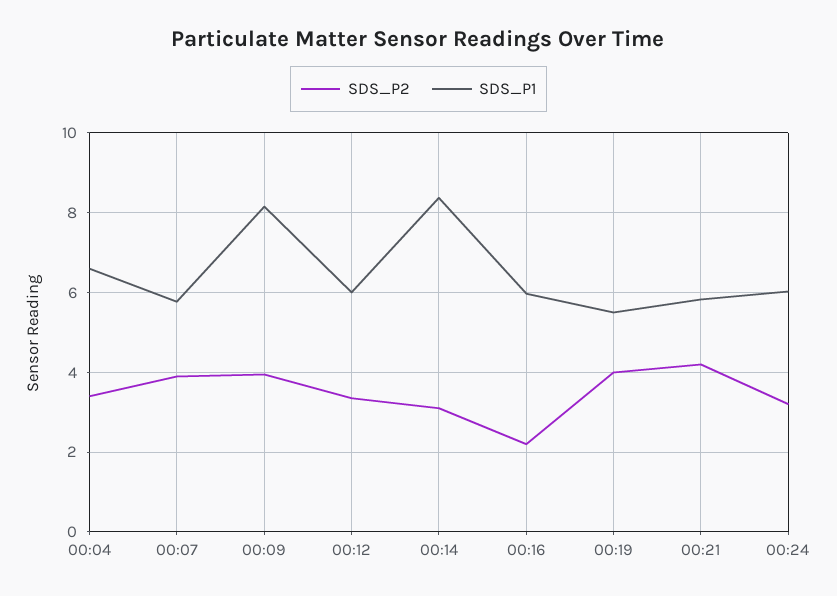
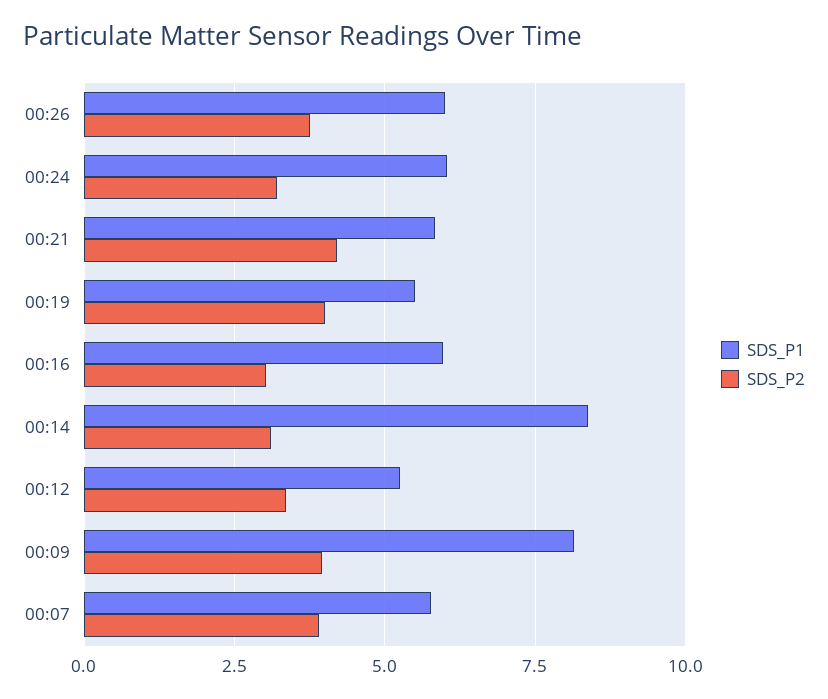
SDS_P2, 00:04: 3.4 -> none
SDS_P1, 00:04: 6.6 -> none
SDS_P1, 00:12: 6 -> 5.25
SDS_P2, 00:16: 2.2 -> 3
SDS_P1, 00:26: none -> 6
SDS_P2, 00:26: none -> 3.75

